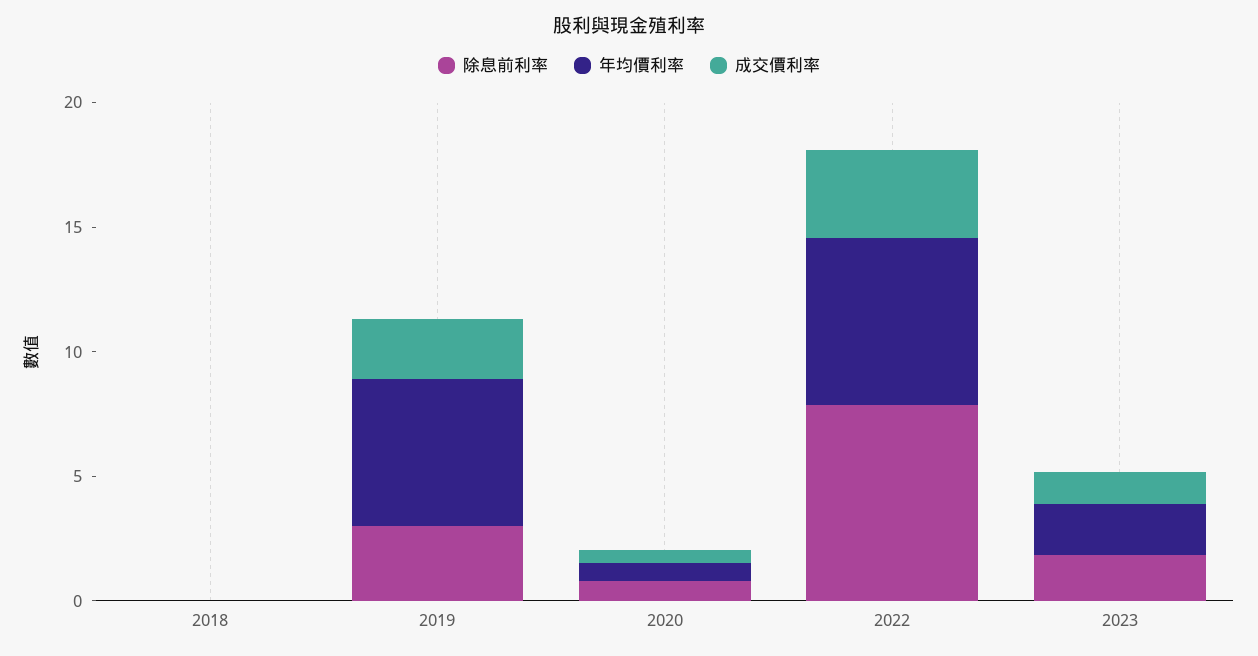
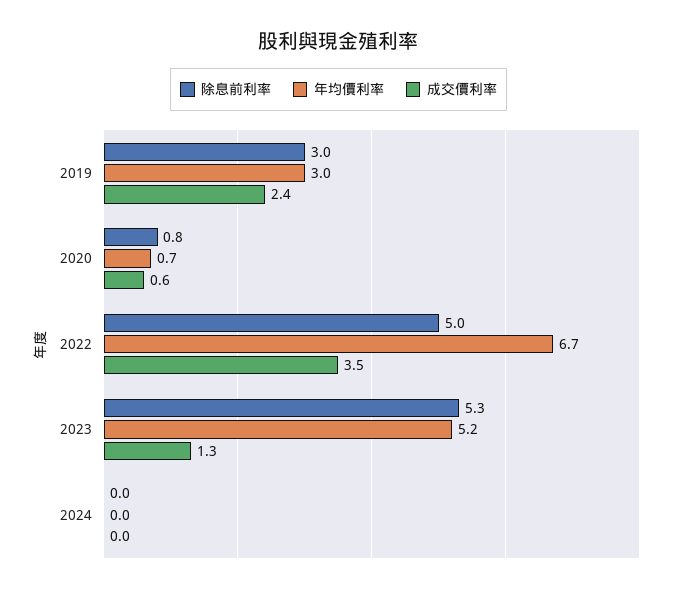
除息前利率, 2018: 0 -> none
年均價利率, 2018: 0 -> none
成交價利率, 2018: 0 -> none
年均價利率, 2019: 6 -> 3
除息前利率, 2022: 8 -> 5
除息前利率, 2023: 2 -> 5.3
年均價利率, 2023: 2 -> 5.2
除息前利率, 2024: none -> 0
年均價利率, 2024: none -> 0
成交價利率, 2024: none -> 0

